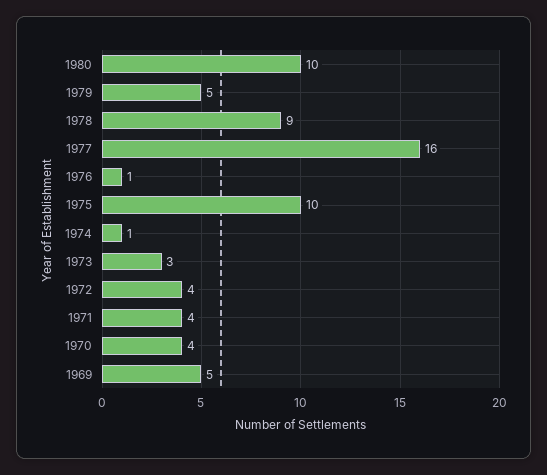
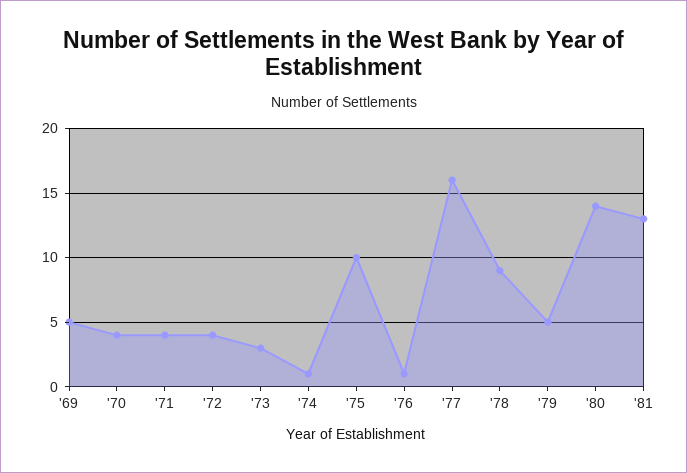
1980: 10 -> 14
'81: none -> 13

